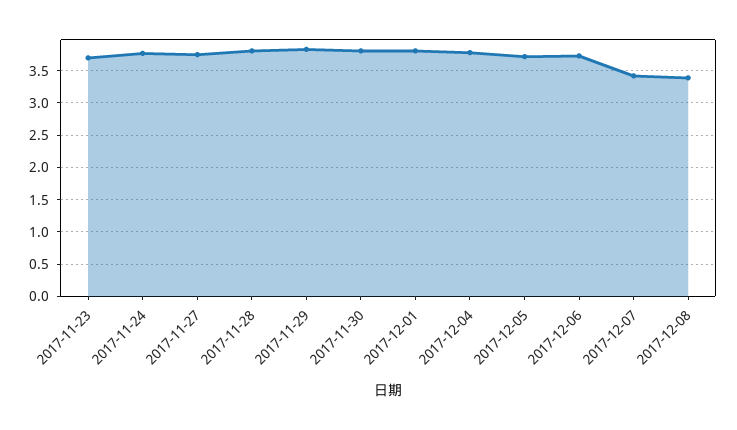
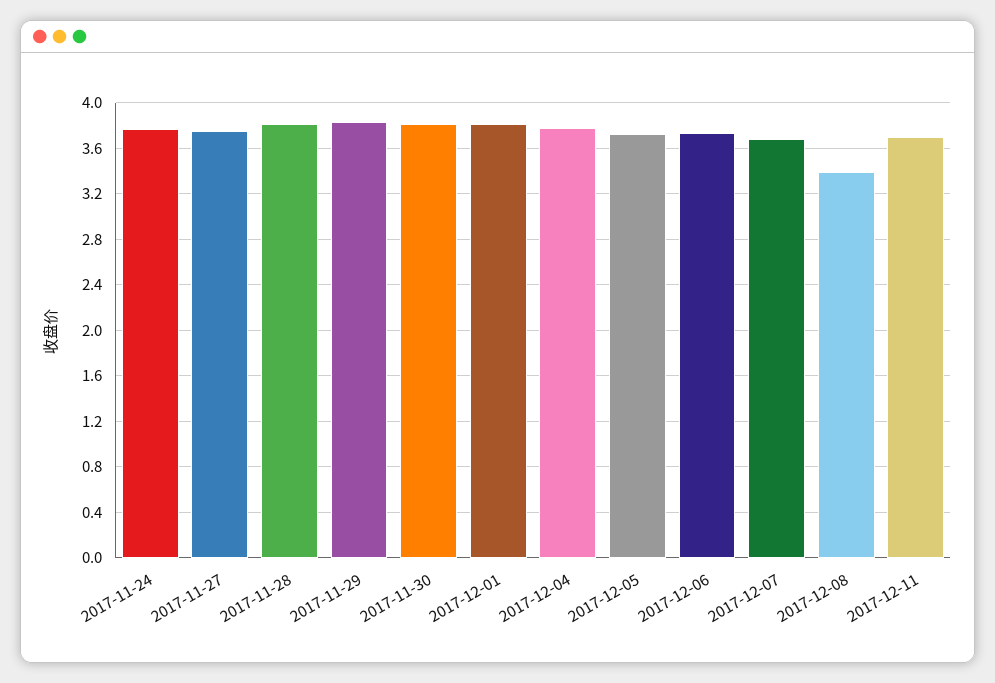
2017-11-23: 3.7 -> none
2017-12-07: 3.4 -> 3.7
2017-12-11: none -> 3.7

